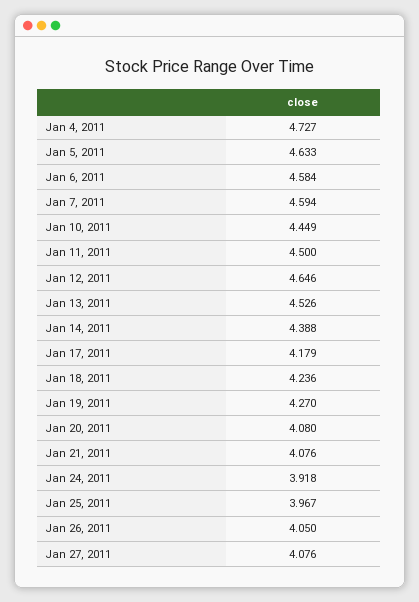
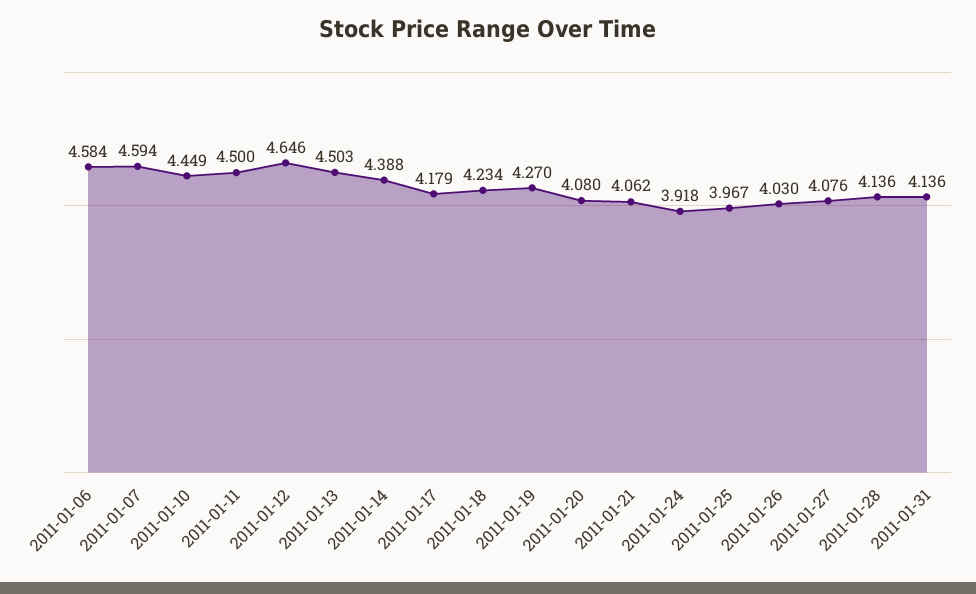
Jan 4, 2011: 4.727 -> none
Jan 5, 2011: 4.633 -> none
Jan 13, 2011: 4.526 -> 4.503
Jan 18, 2011: 4.236 -> 4.234
Jan 21, 2011: 4.076 -> 4.062
Jan 26, 2011: 4.05 -> 4.03
2011-01-28: none -> 4.136
2011-01-31: none -> 4.136

